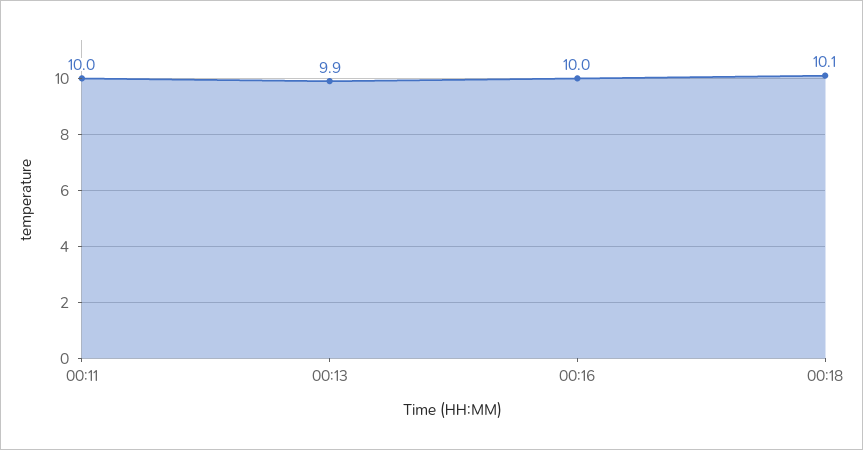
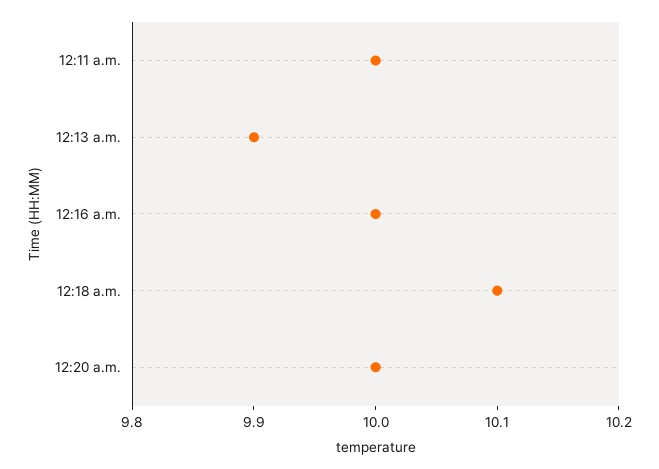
12:20 a.m.: none -> 10

